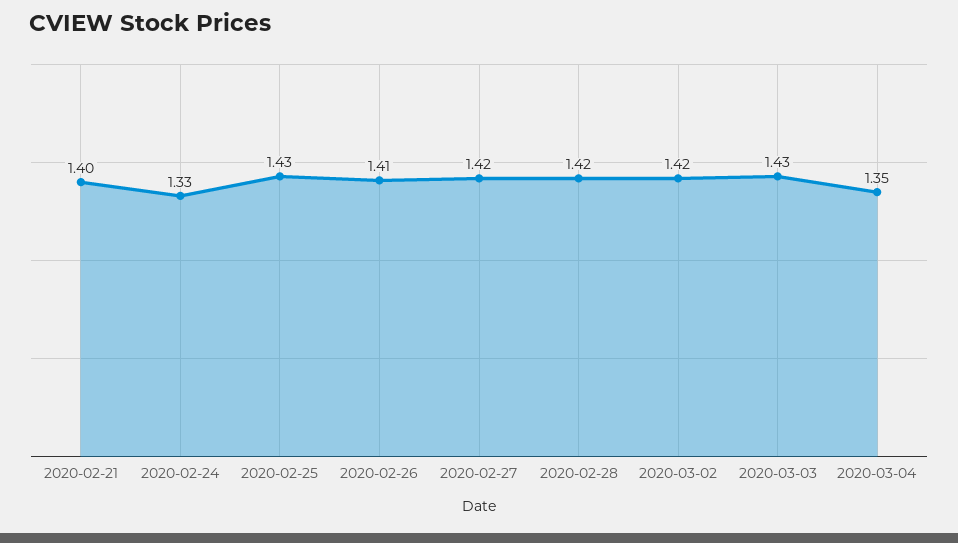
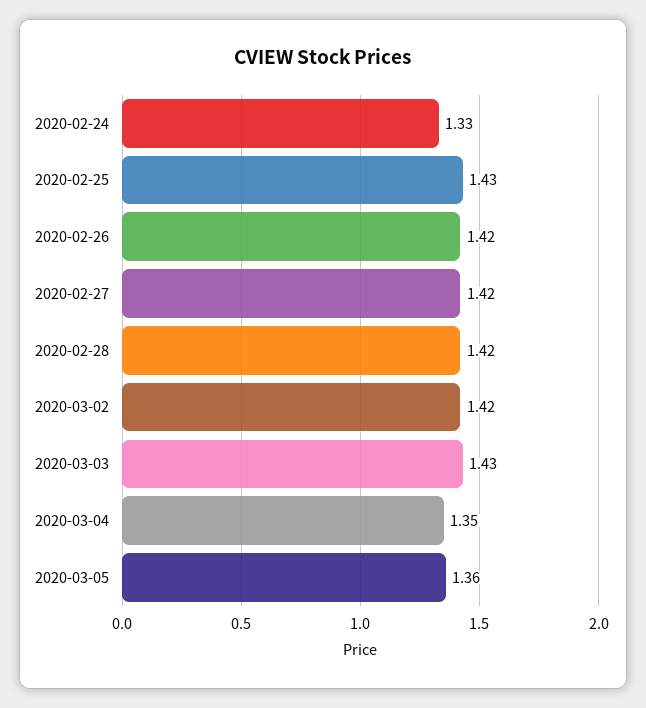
2020-02-21: 1.4 -> none
2020-02-26: 1.41 -> 1.42
2020-03-05: none -> 1.36

